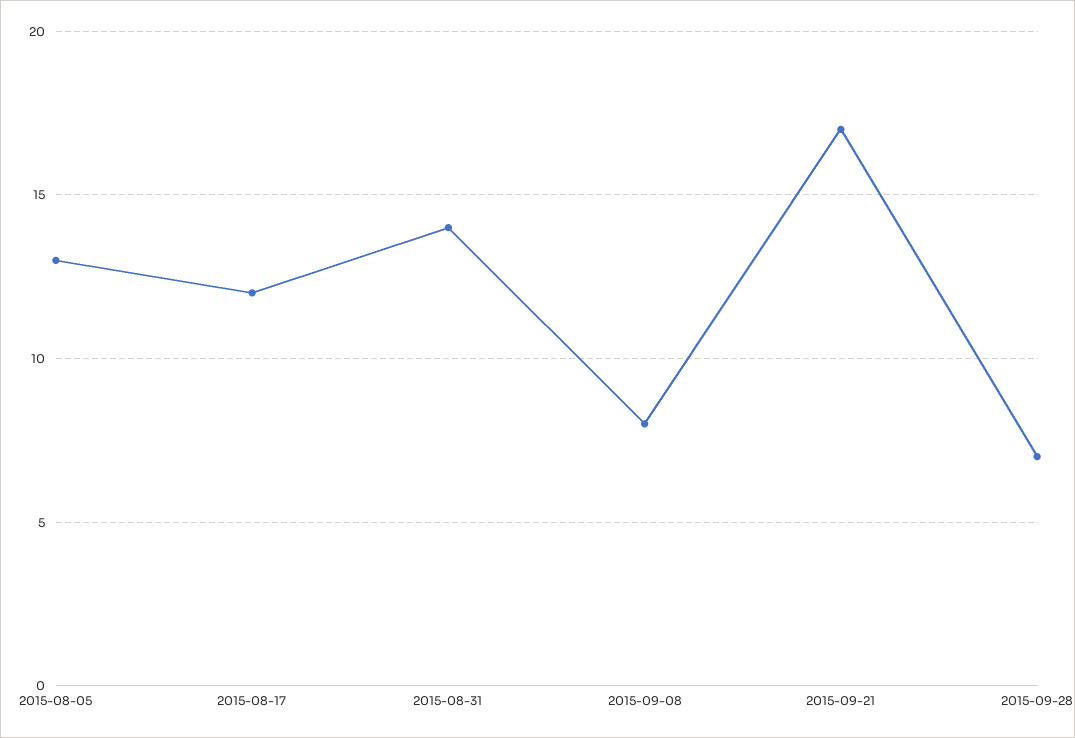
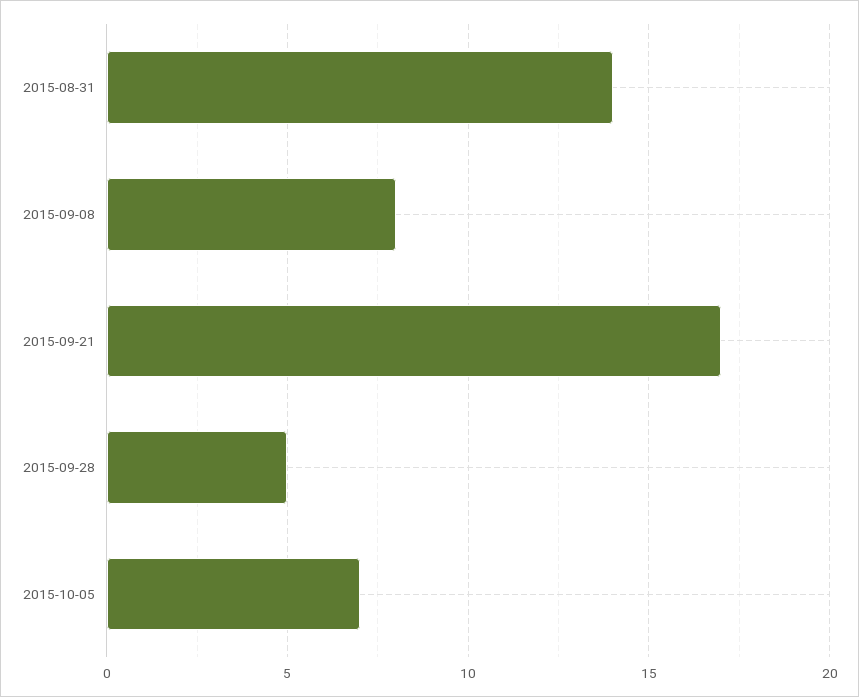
2015-08-05: 13 -> none
2015-08-17: 12 -> none
2015-09-28: 7 -> 5
2015-10-05: none -> 7

